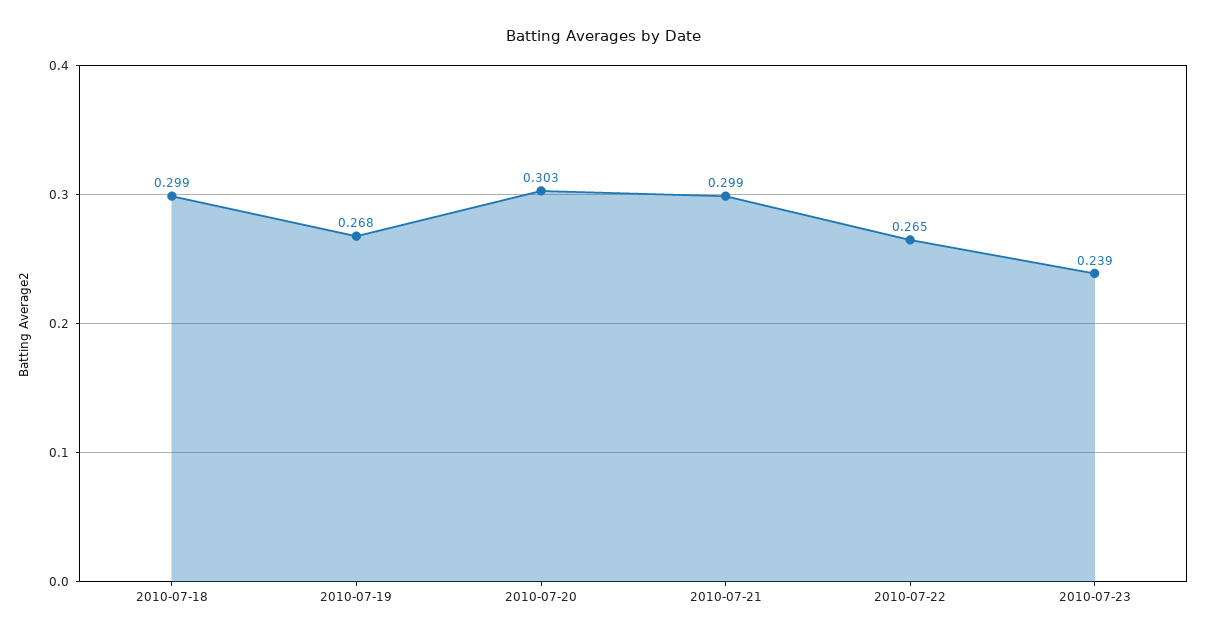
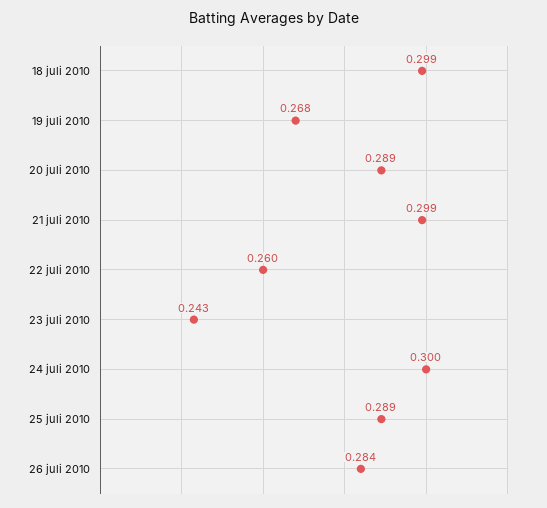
2010-07-20: 0.303 -> 0.289
2010-07-22: 0.265 -> 0.26
2010-07-23: 0.239 -> 0.243
24 juli 2010: none -> 0.3
25 juli 2010: none -> 0.289
26 juli 2010: none -> 0.284

